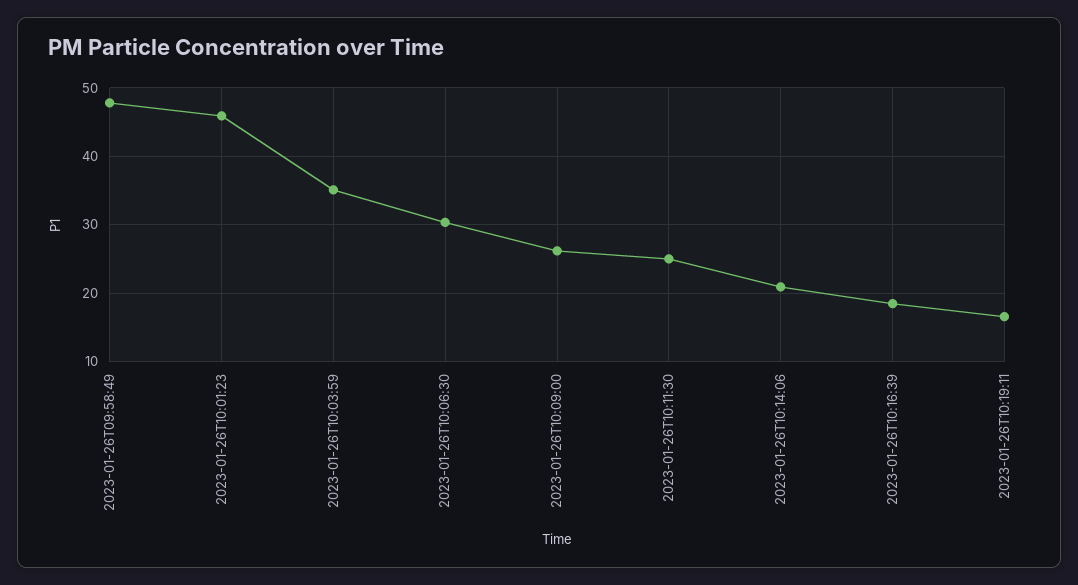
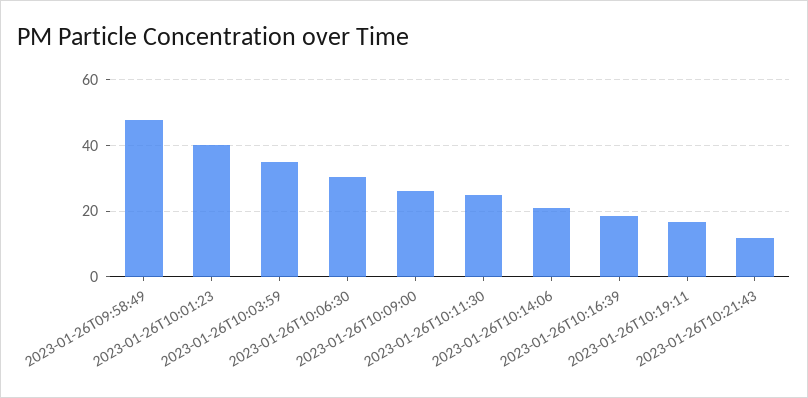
2023-01-26T10:01:23: 46 -> 40
2023-01-26T10:21:43: none -> 12

